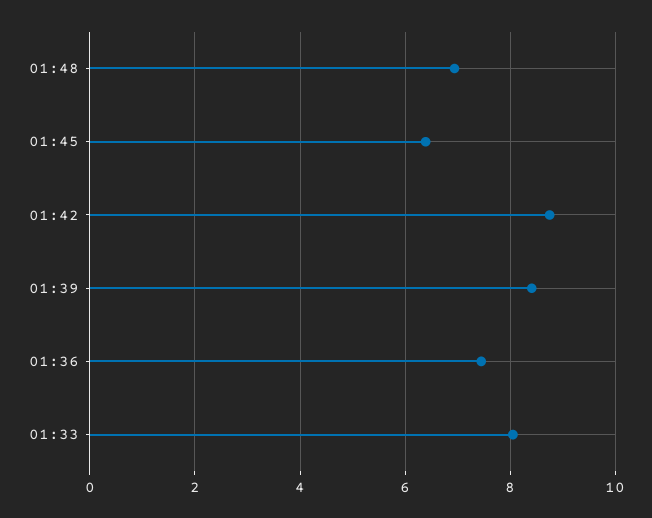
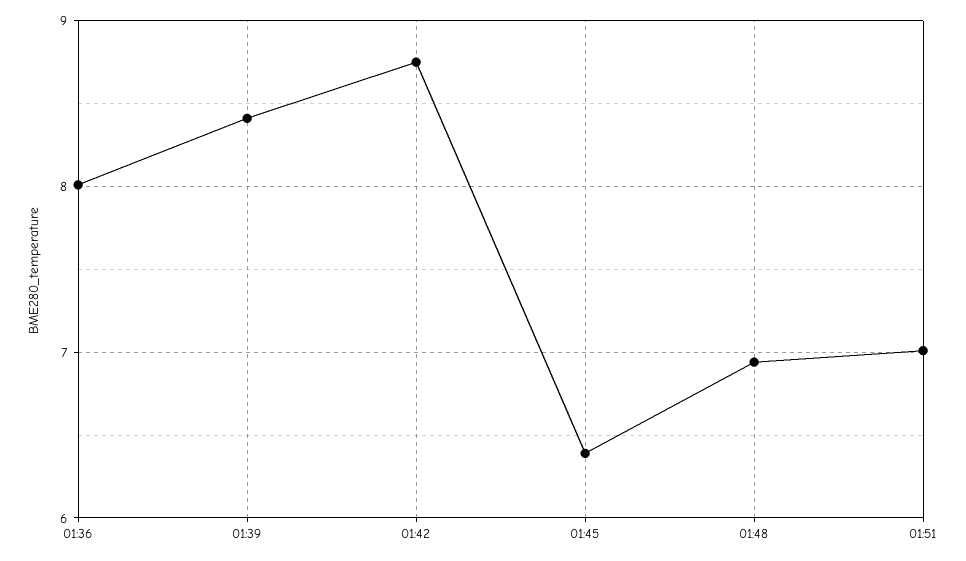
01:36: 7.4 -> 8
01:33: 8 -> none
01:51: none -> 7

